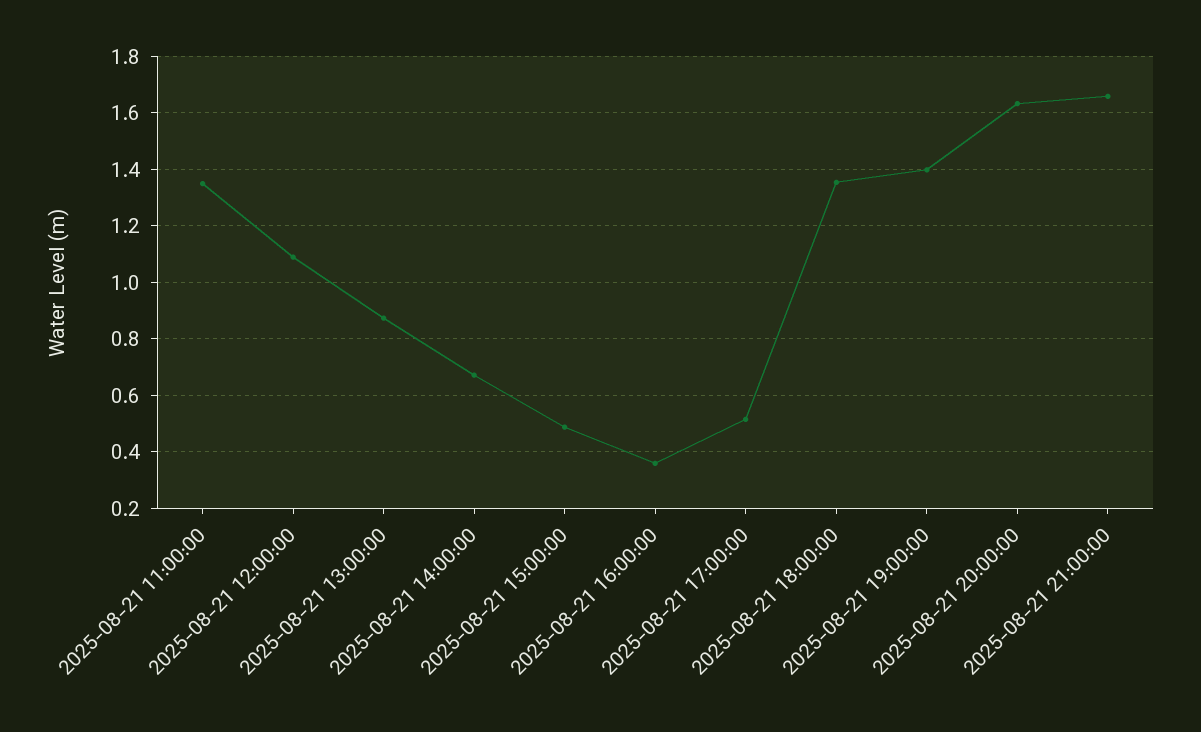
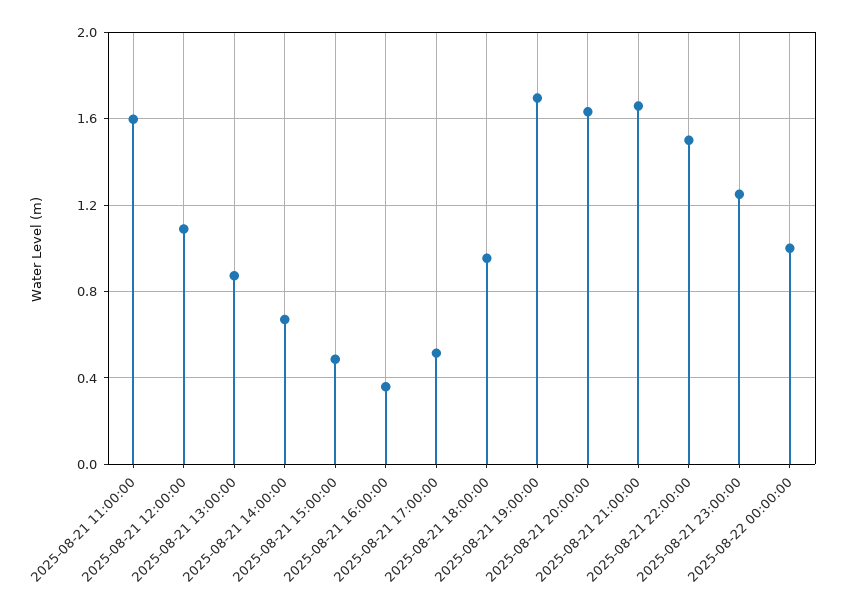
2025-08-21 11:00:00: 1.35 -> 1.6
2025-08-21 18:00:00: 1.35 -> 0.95
2025-08-21 19:00:00: 1.4 -> 1.7
2025-08-21 22:00:00: none -> 1.5
2025-08-21 23:00:00: none -> 1.25
2025-08-22 00:00:00: none -> 1

